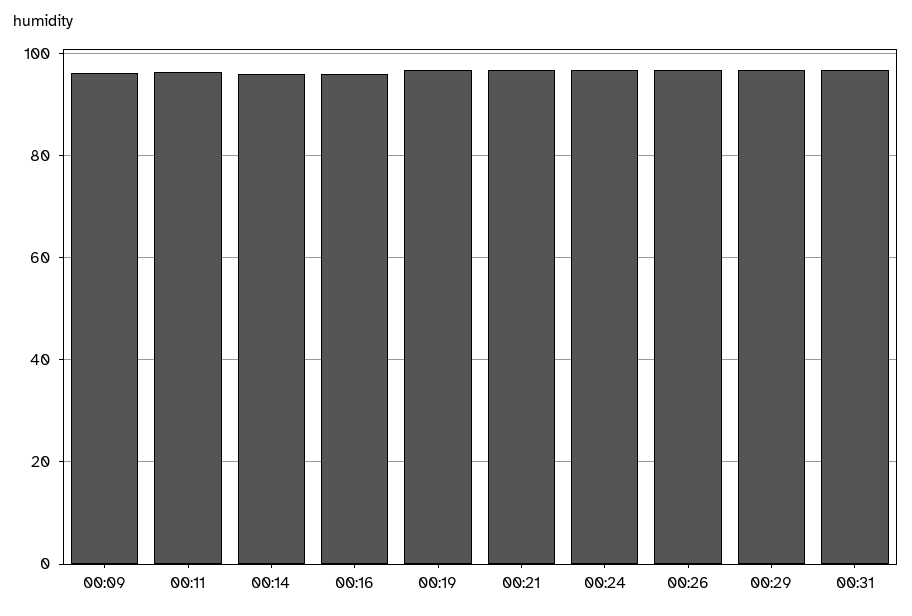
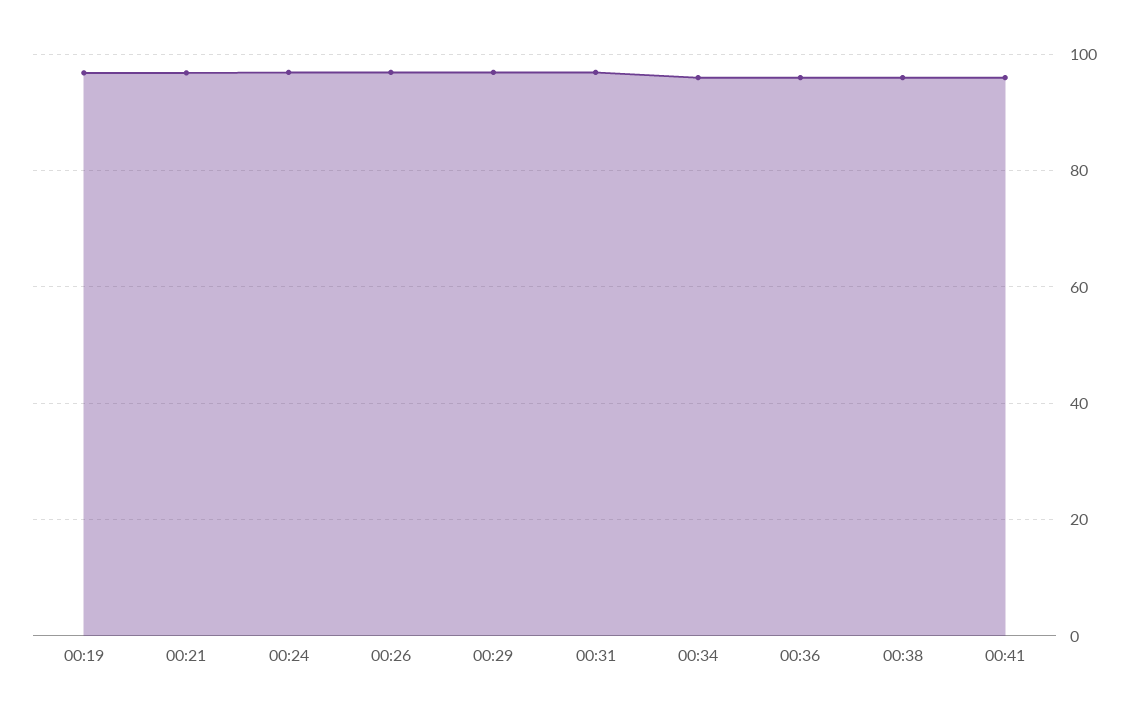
00:09: 96 -> none
00:11: 96 -> none
00:14: 96 -> none
00:16: 96 -> none
00:34: none -> 96
00:36: none -> 96
00:38: none -> 96
00:41: none -> 96

